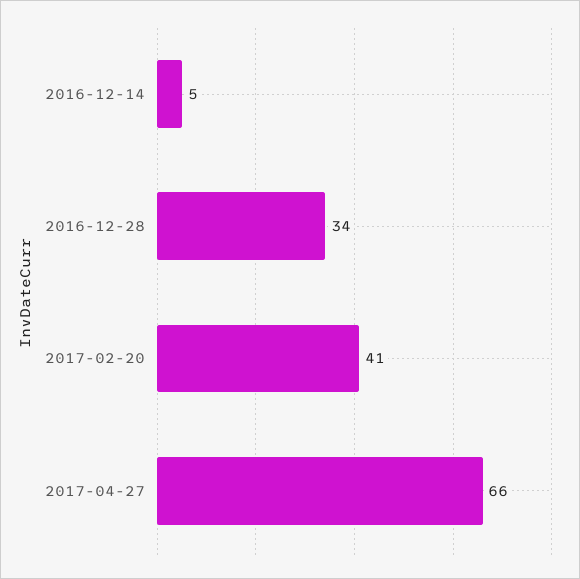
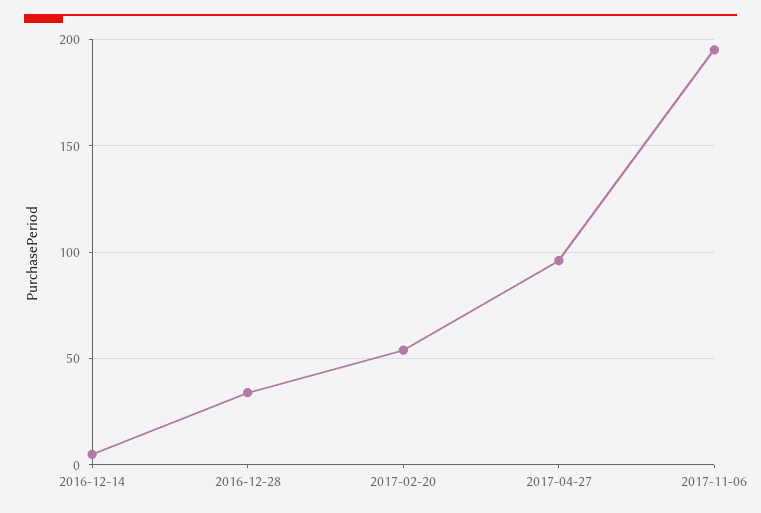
2017-02-20: 41 -> 55
2017-04-27: 66 -> 95
2017-11-06: none -> 195

